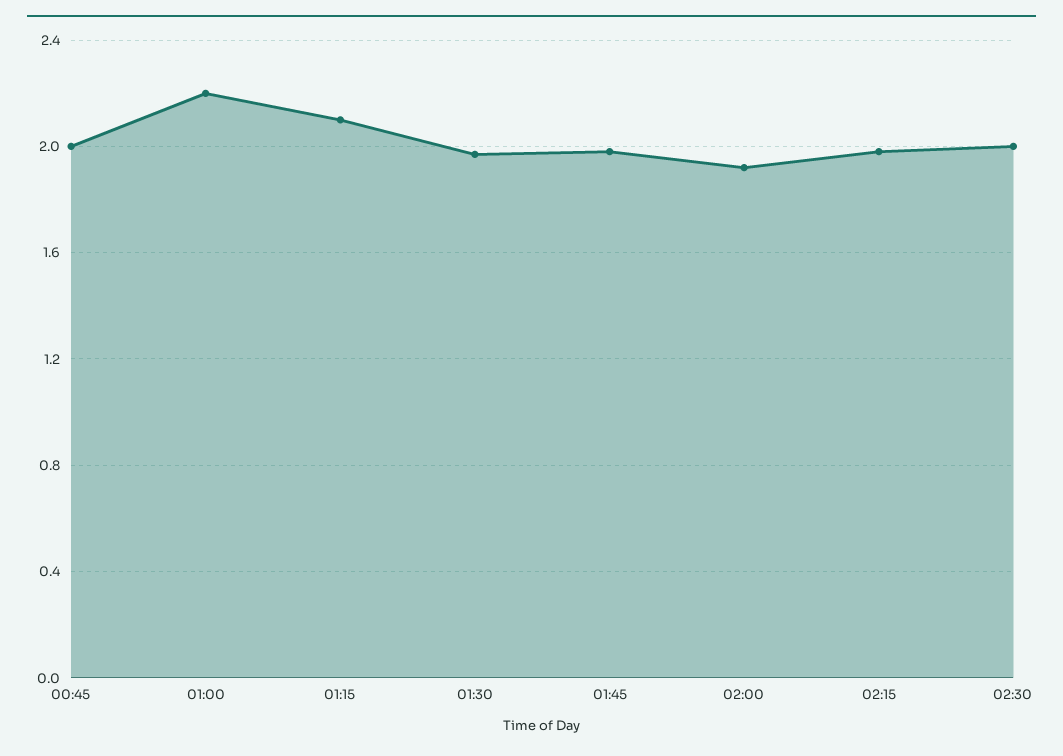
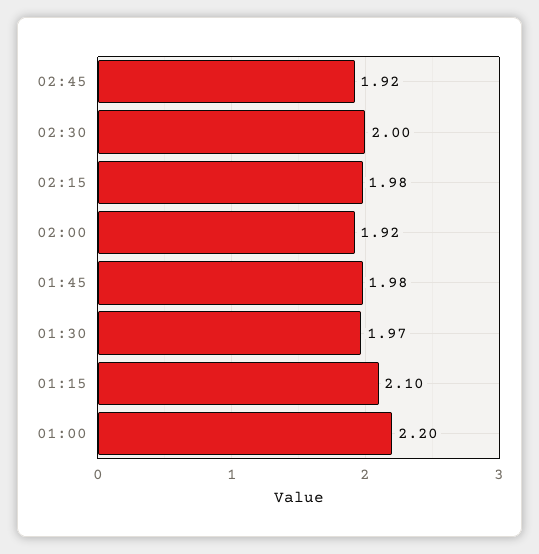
00:45: 2 -> none
02:45: none -> 1.92

